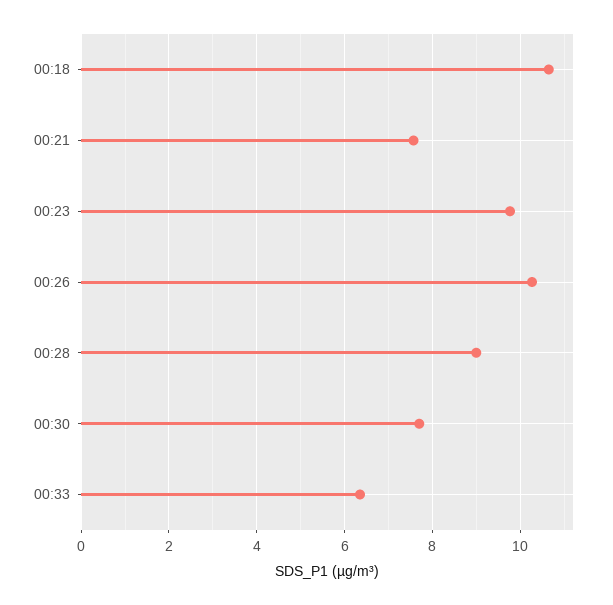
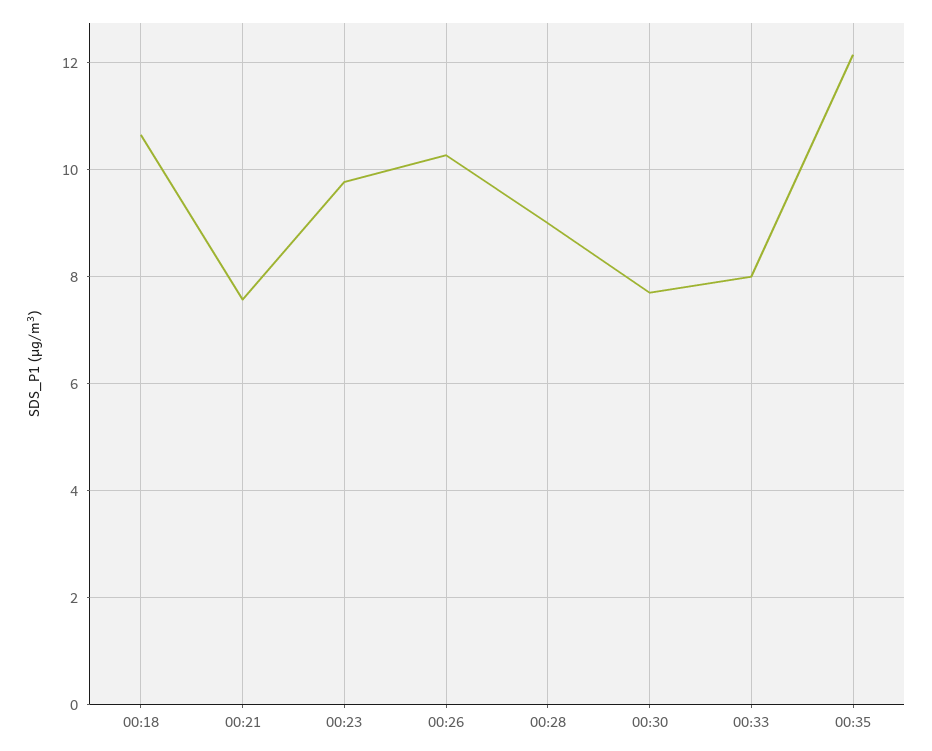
00:33: 6.4 -> 8
00:35: none -> 12.2

